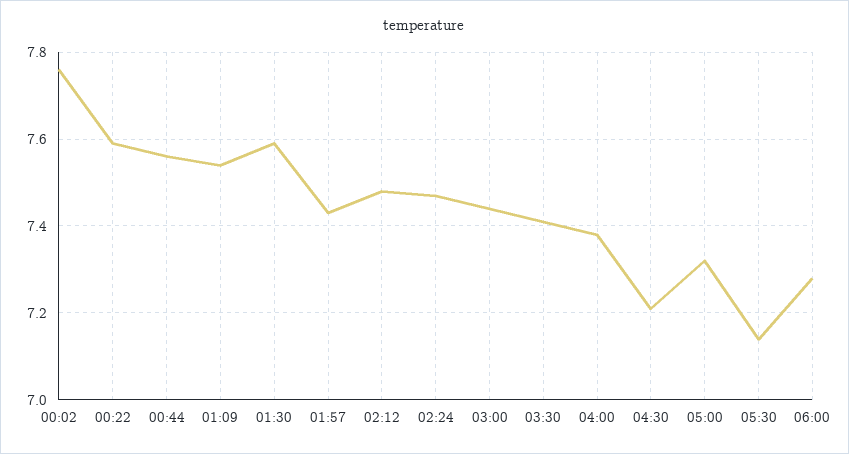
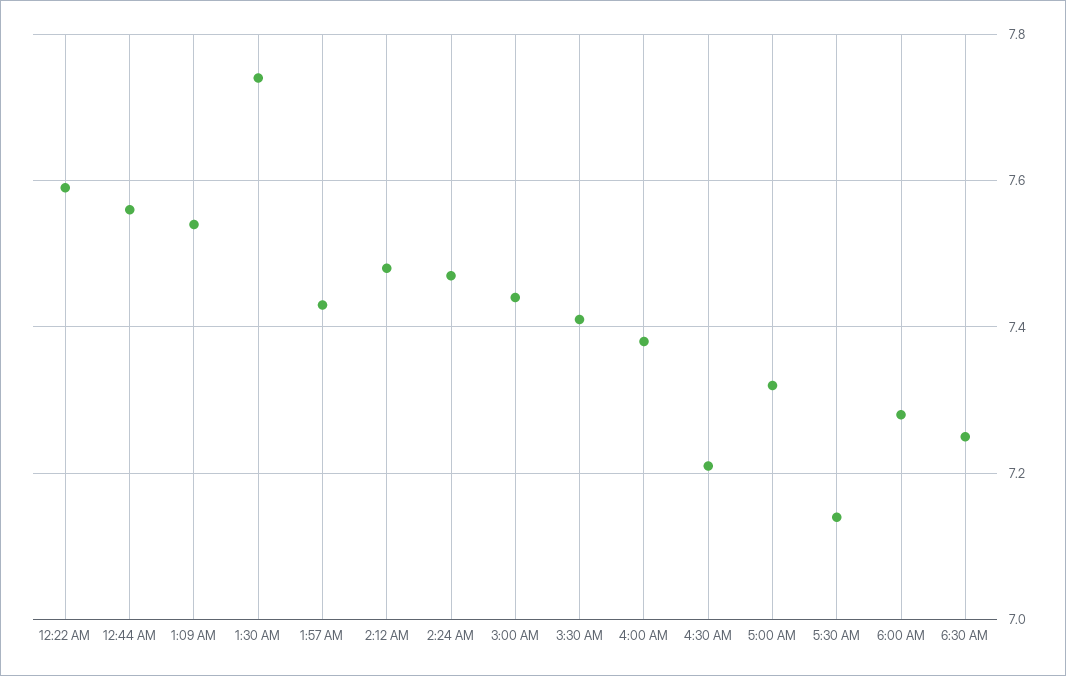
00:02: 7.75 -> none
01:30: 7.6 -> 7.75
6:30 AM: none -> 7.25

